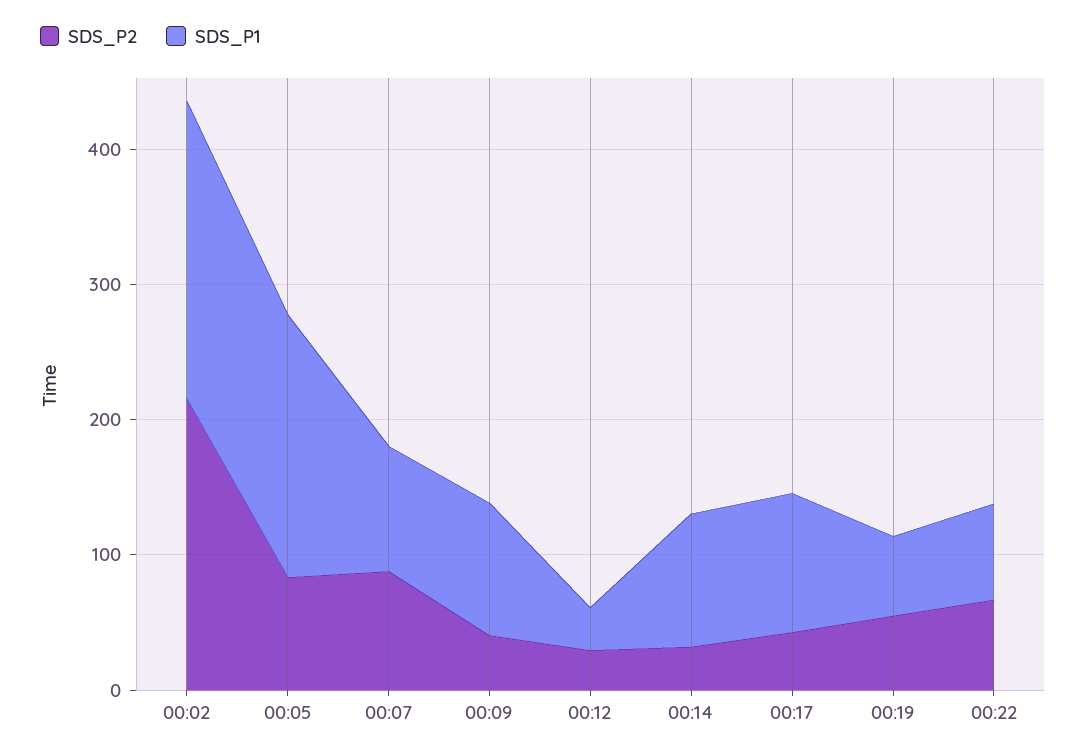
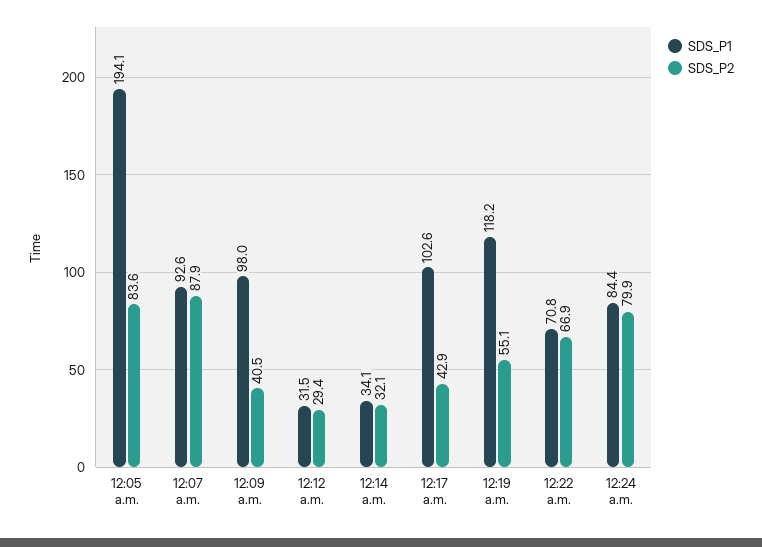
SDS_P2, 00:02: 220 -> none
SDS_P1, 00:02: 220 -> none
SDS_P1, 00:14: 100 -> 34.1
SDS_P1, 00:19: 60 -> 118.2
SDS_P1, 12:24 a.m.: none -> 84.4
SDS_P2, 12:24 a.m.: none -> 79.9

